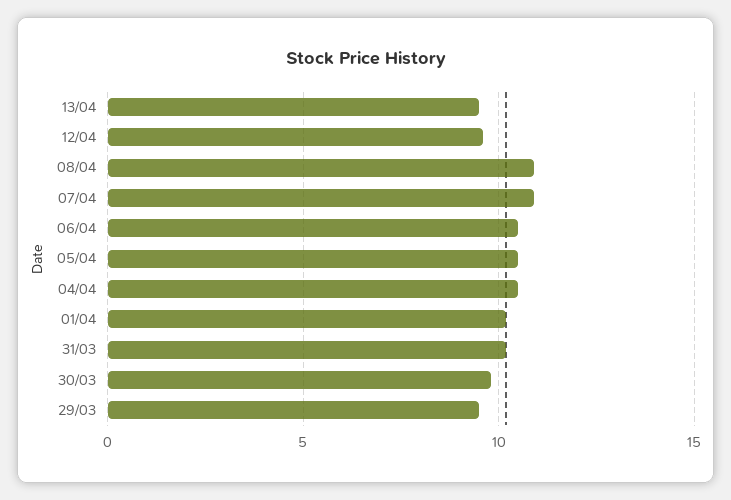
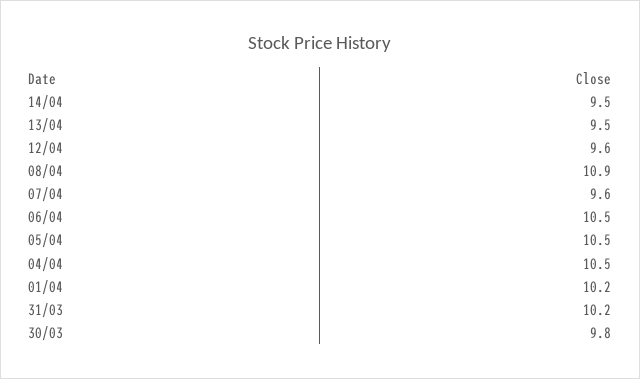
07/04: 11 -> 9.6
29/03: 9.5 -> none
14/04: none -> 9.5

